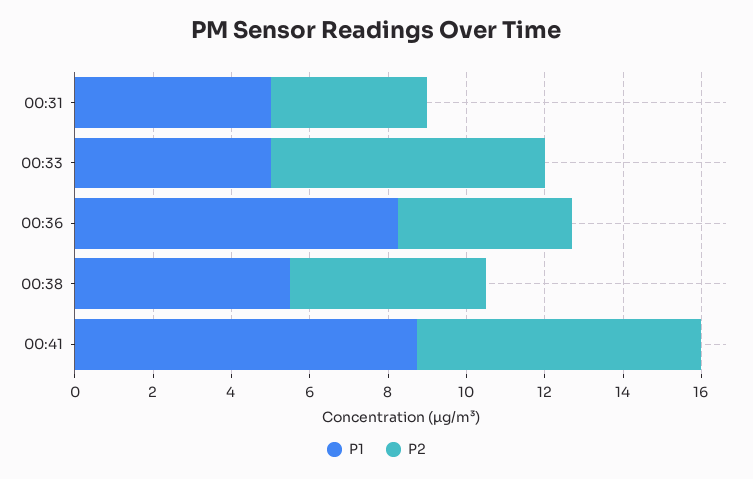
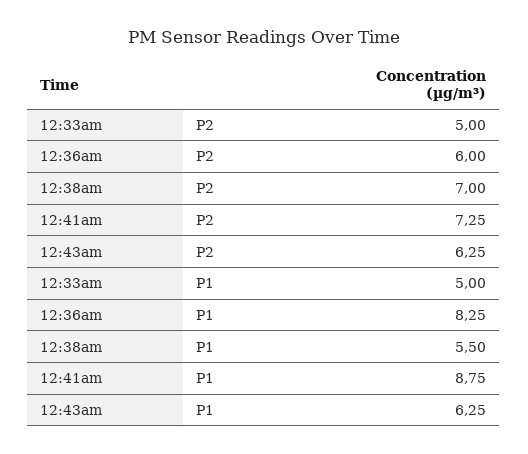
P1, 00:31: 5 -> none
P2, 00:31: 4 -> none
P2, 00:33: 7 -> 5
P2, 00:36: 4.5 -> 6
P2, 00:38: 5 -> 7
P2, 12:43am: none -> 6.25
P1, 12:43am: none -> 6.25

